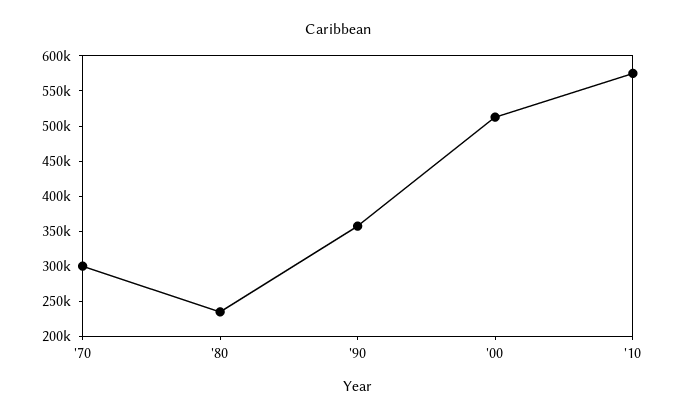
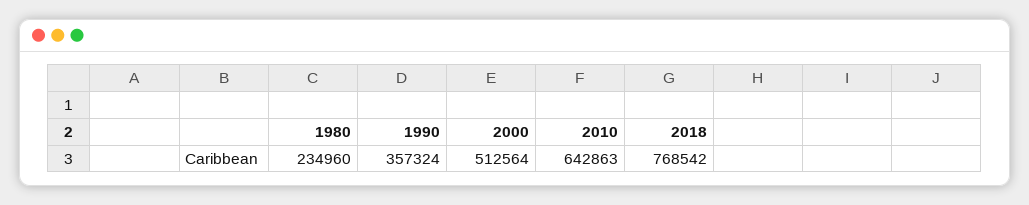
'70: 300000 -> none
'10: 575000 -> 642863
2018: none -> 768542

